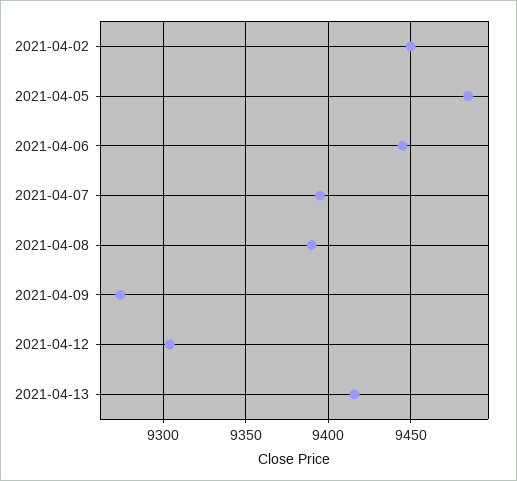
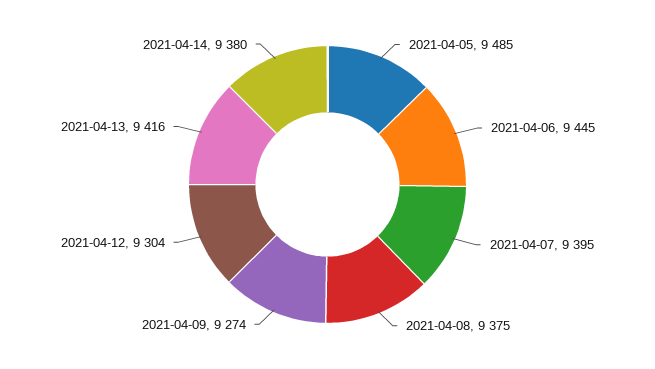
2021-04-02: 9450 -> none
2021-04-08: 9390 -> 9375
2021-04-14: none -> 9380

